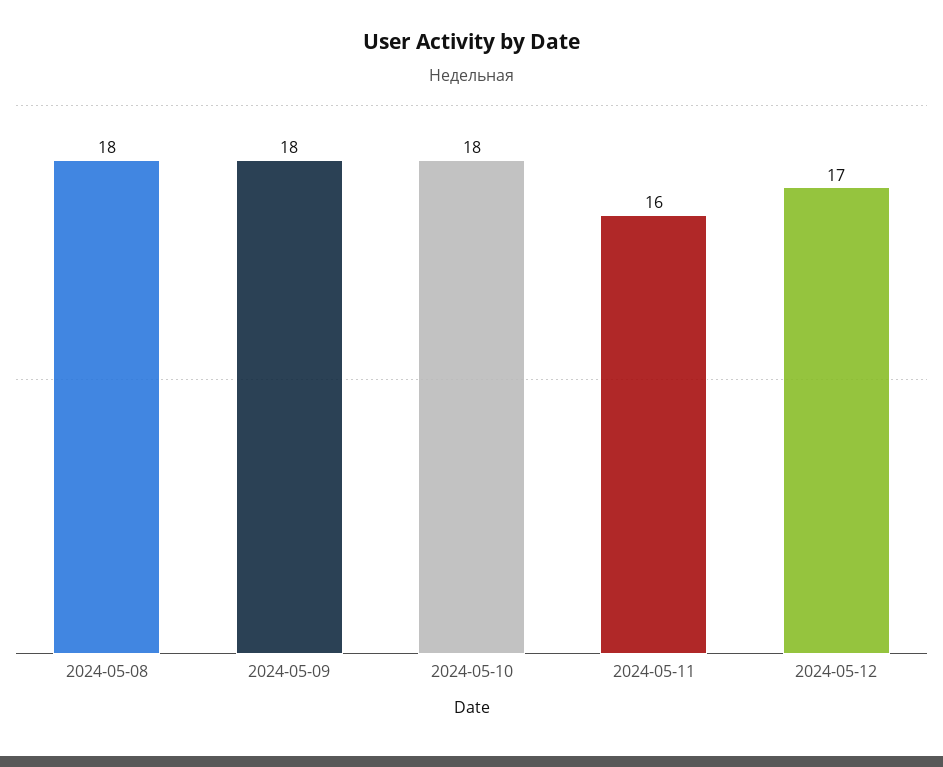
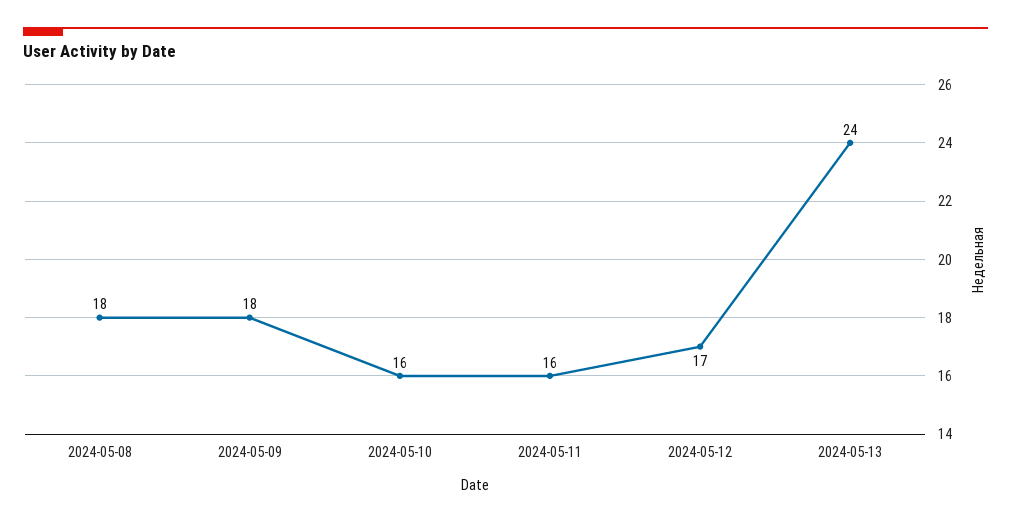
2024-05-10: 18 -> 16
2024-05-13: none -> 24

